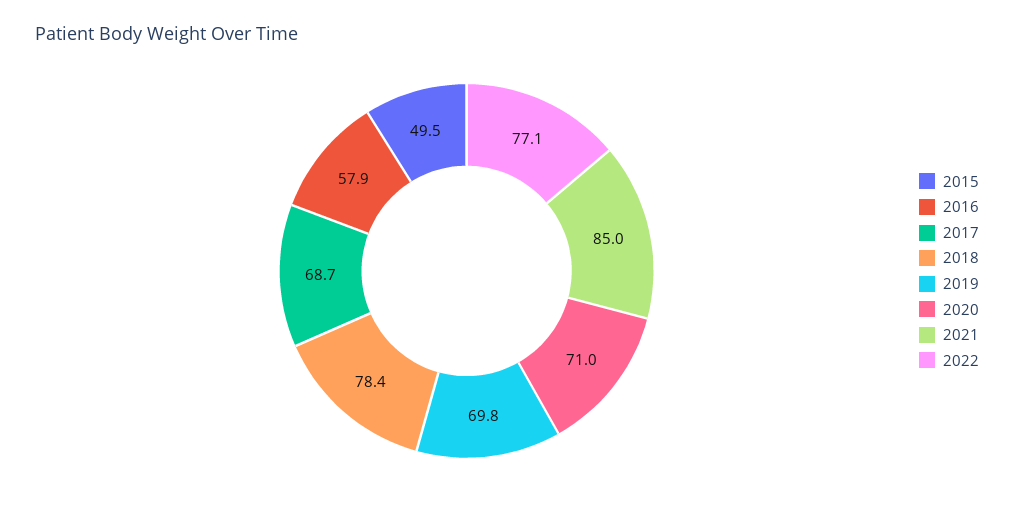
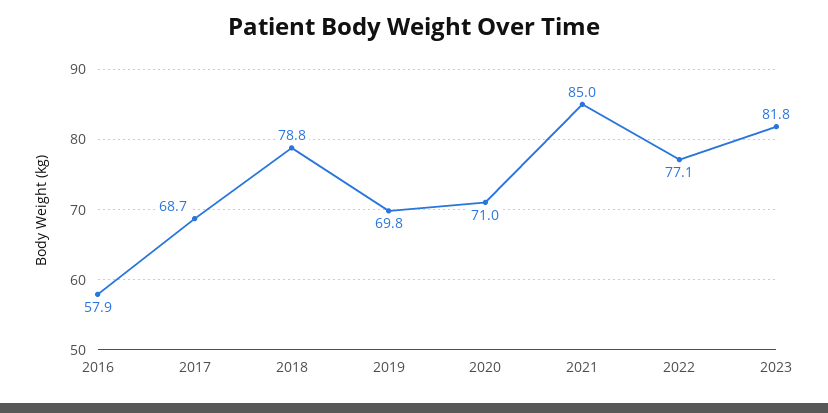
2015: 49.5 -> none
2018: 78.4 -> 78.8
2023: none -> 81.8

